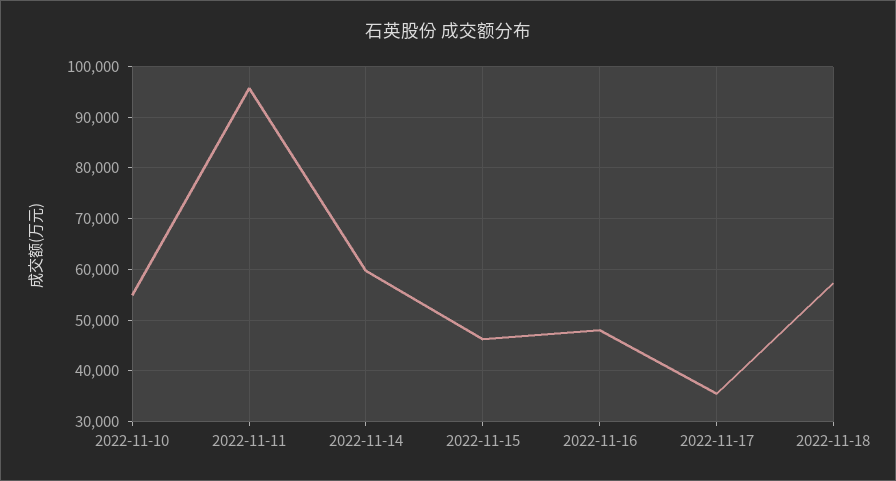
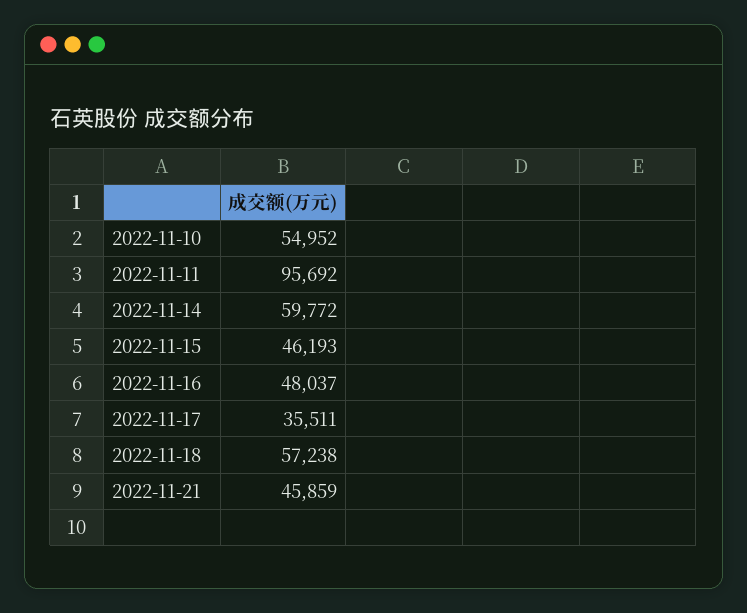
2022-11-21: none -> 45859

